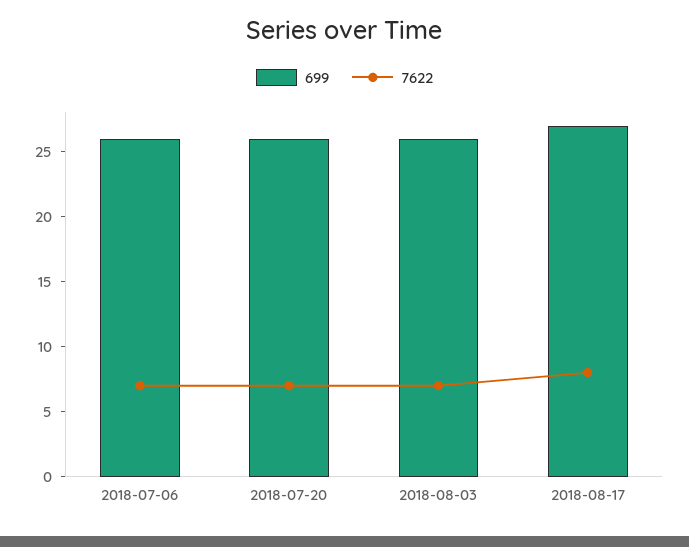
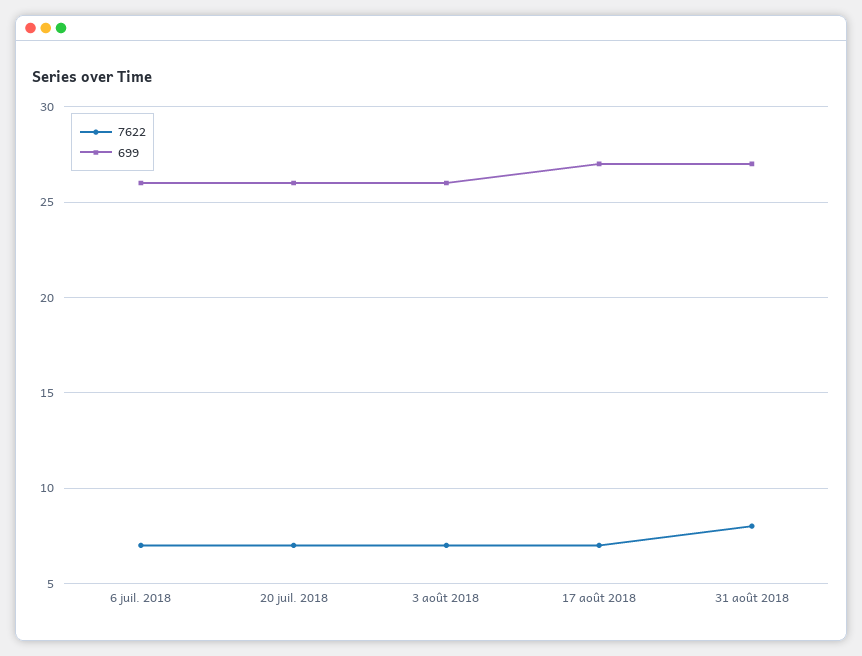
7622, 2018-08-17: 8 -> 7
7622, 31 août 2018: none -> 8
699, 31 août 2018: none -> 27

